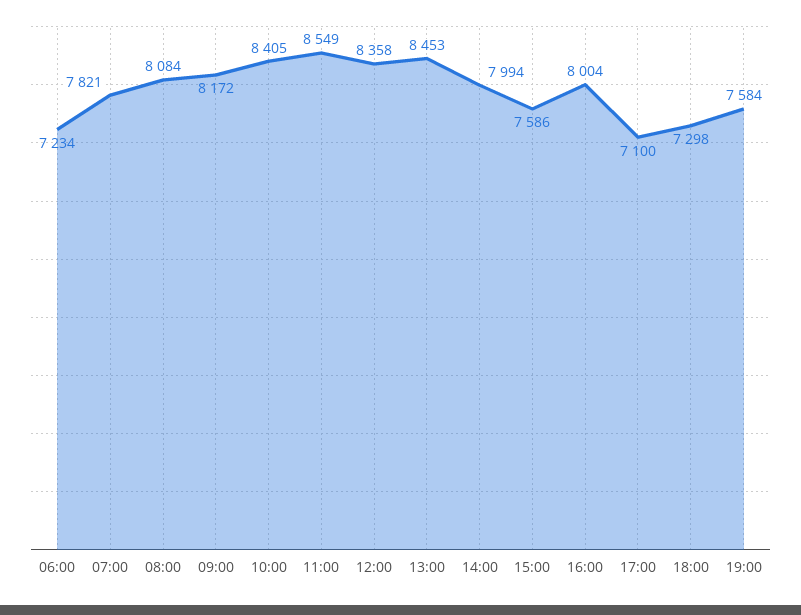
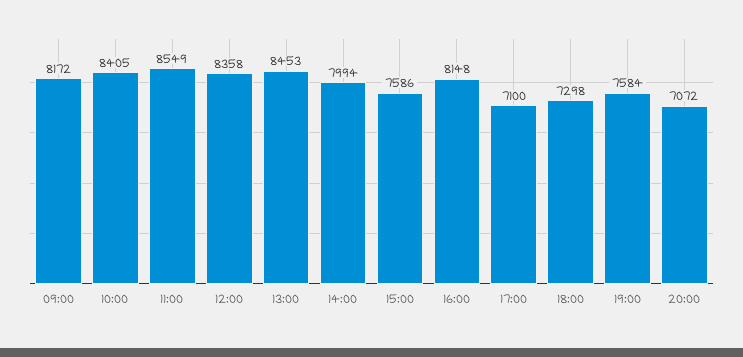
06:00: 7234 -> none
07:00: 7821 -> none
08:00: 8084 -> none
16:00: 8004 -> 8148
20:00: none -> 7072

